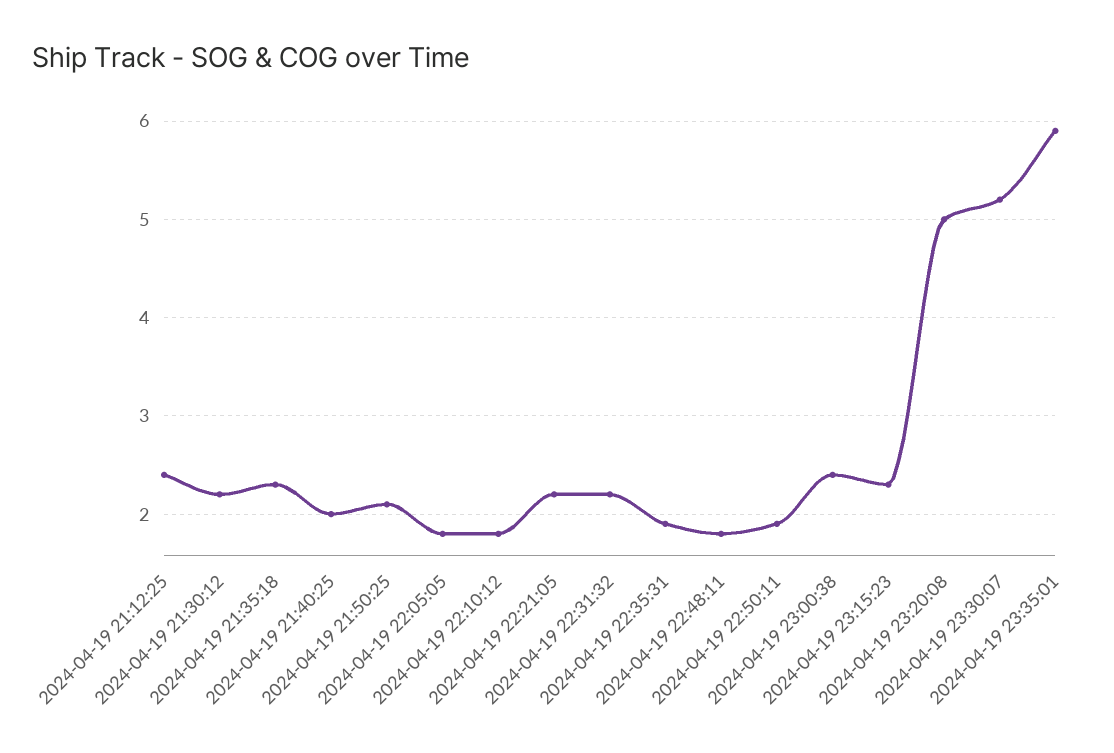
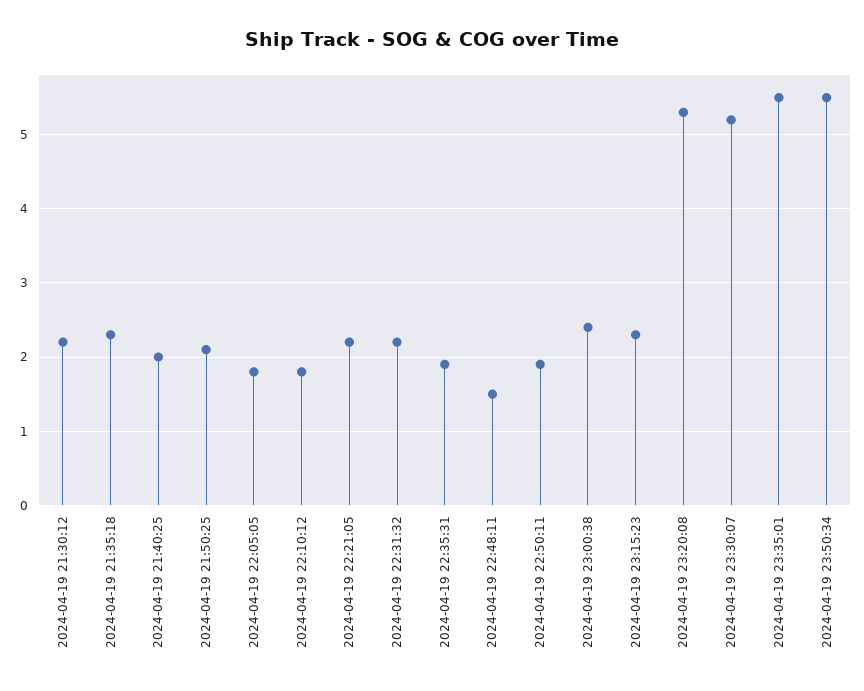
2024-04-19 21:12:25: 2.4 -> none
2024-04-19 22:48:11: 1.8 -> 1.5
2024-04-19 23:20:08: 5 -> 5.3
2024-04-19 23:35:01: 5.9 -> 5.5
2024-04-19 23:50:34: none -> 5.5

